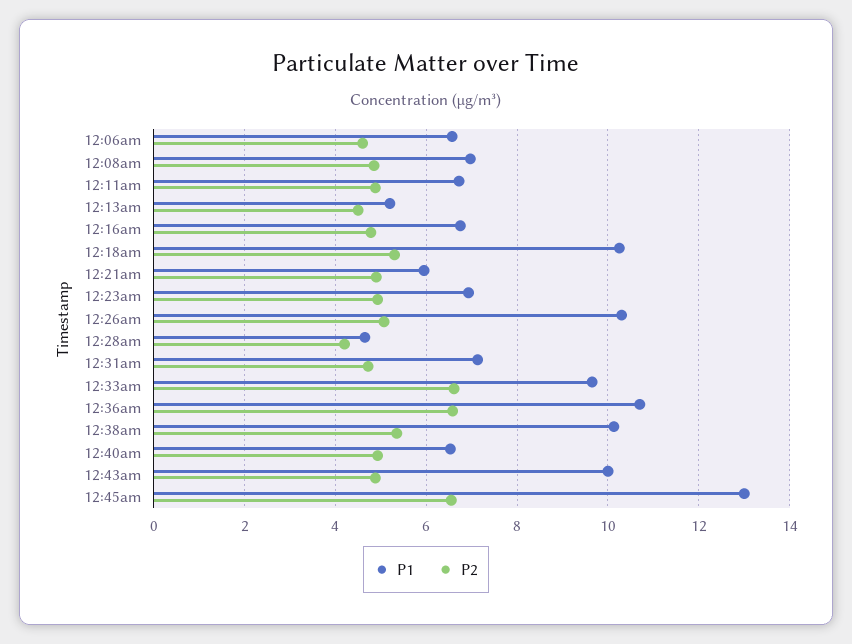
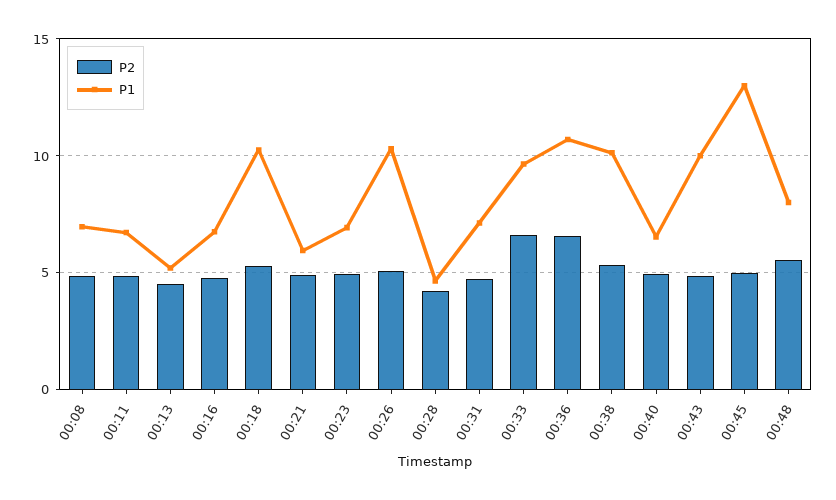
P1, 12:06am: 6.6 -> none
P2, 12:06am: 4.6 -> none
P2, 12:45am: 6.6 -> 5
P2, 00:48: none -> 5.5
P1, 00:48: none -> 8

